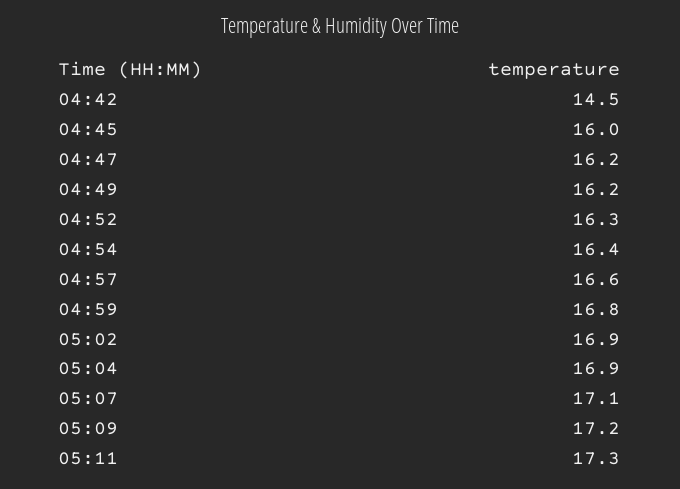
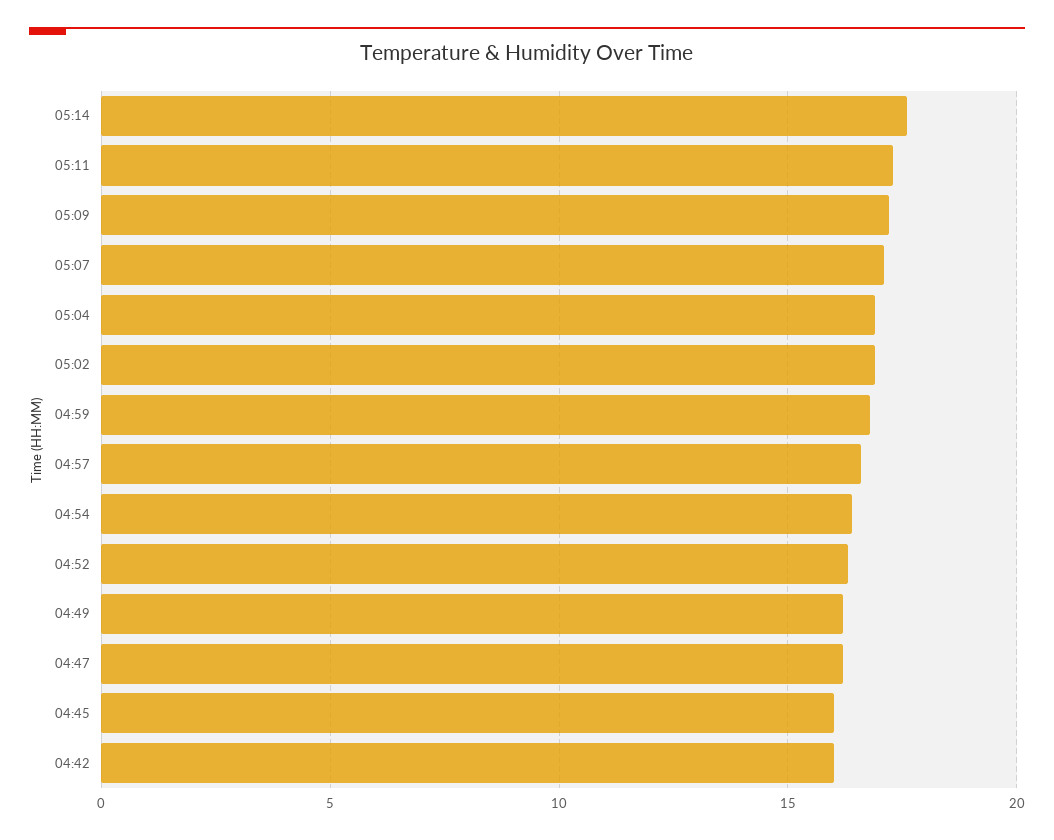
04:42: 14.5 -> 16
05:14: none -> 17.5

